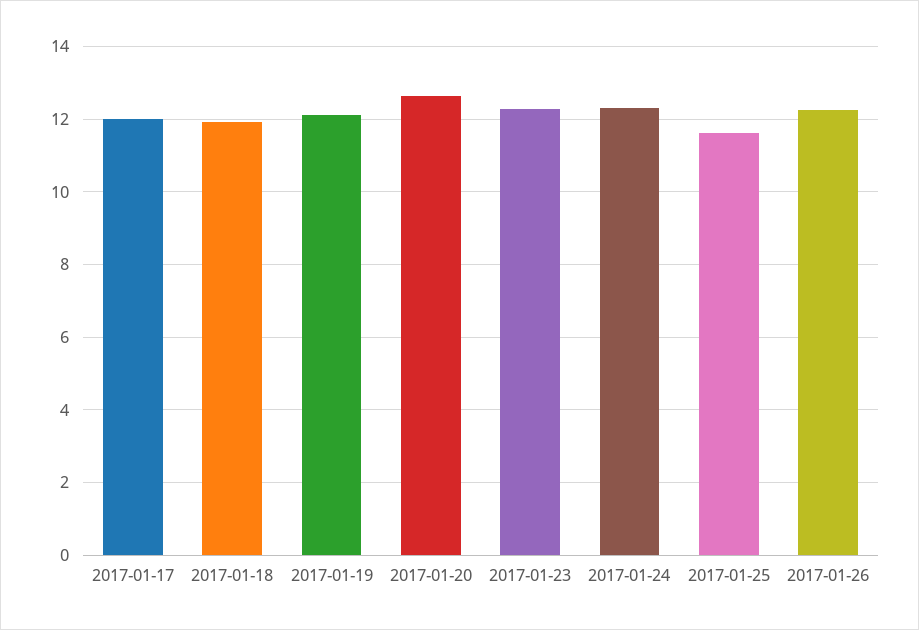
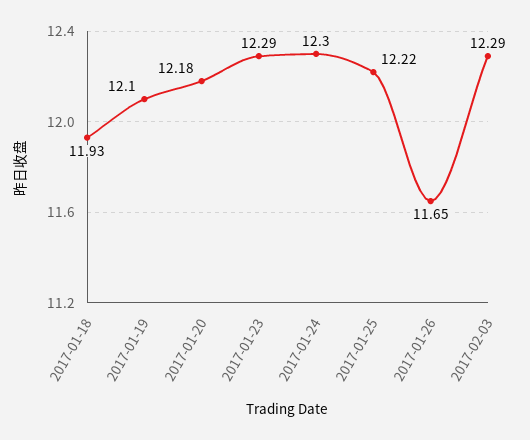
2017-01-17: 12 -> none
2017-01-20: 12.6 -> 12.18
2017-01-25: 11.6 -> 12.22
2017-01-26: 12.2 -> 11.65
2017-02-03: none -> 12.29

